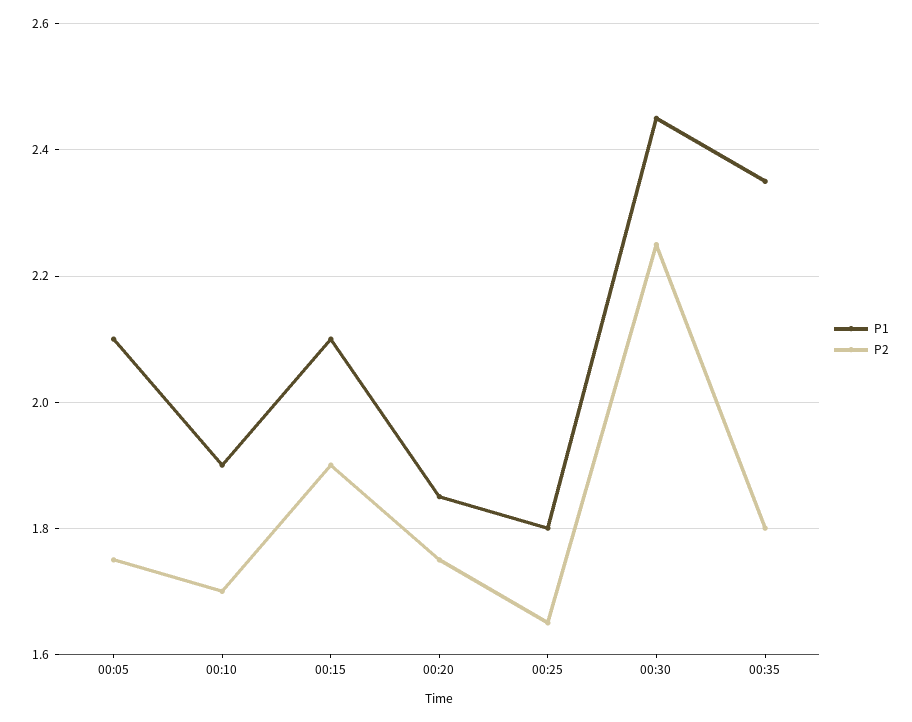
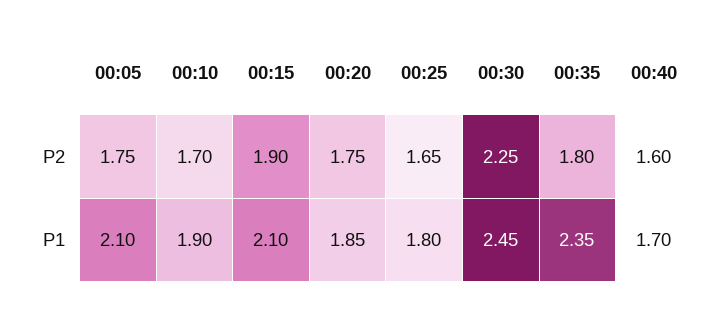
P2, 00:40: none -> 1.6
P1, 00:40: none -> 1.7

